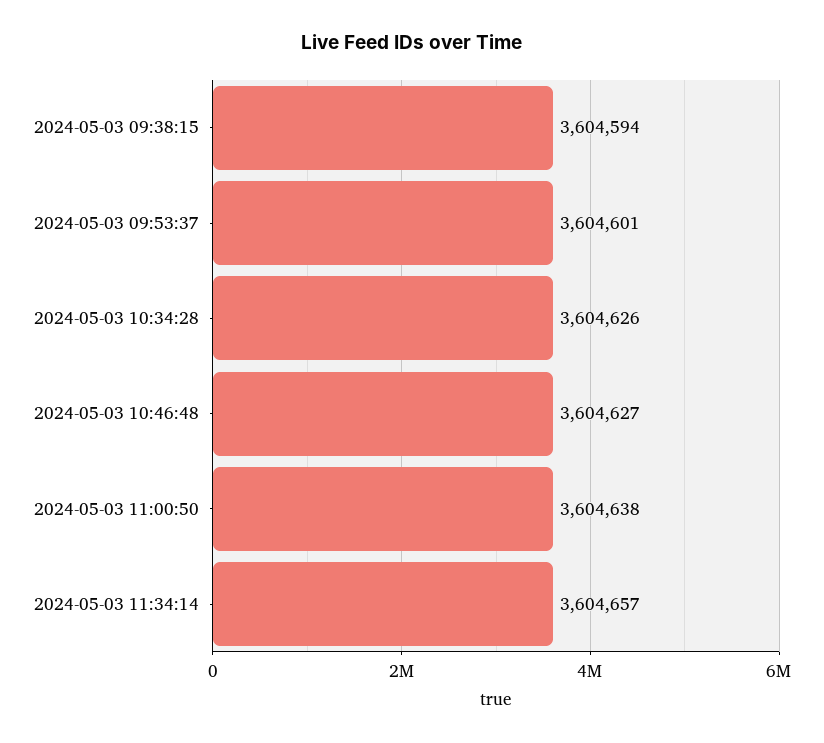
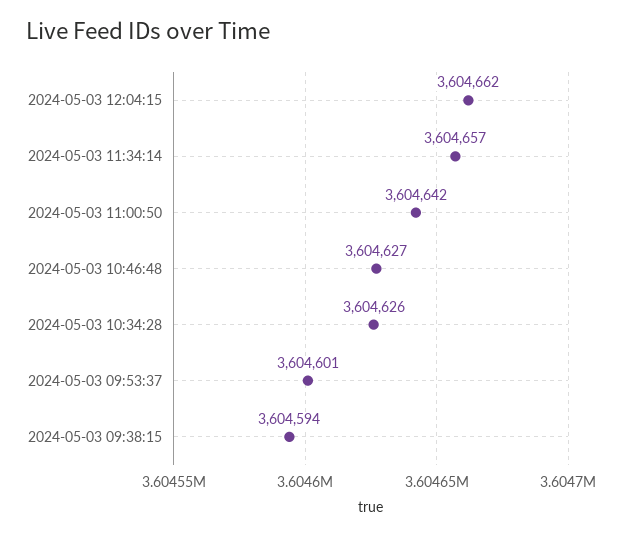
2024-05-03 11:00:50: 3604638 -> 3604642
2024-05-03 12:04:15: none -> 3604662

